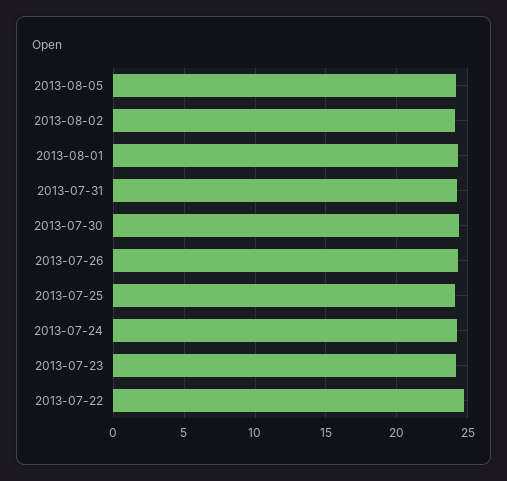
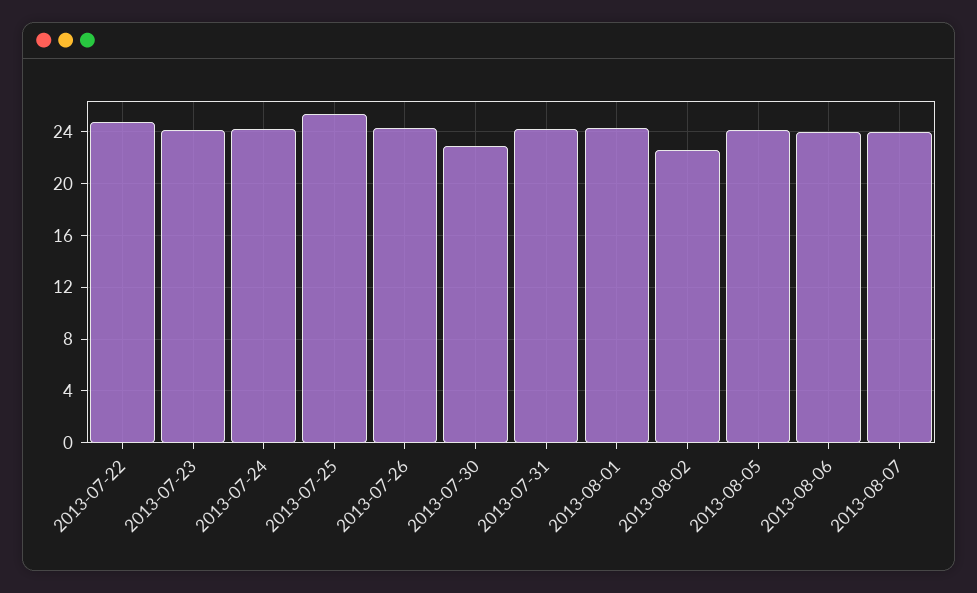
2013-08-02: 24 -> 22.5
2013-07-30: 24.5 -> 23
2013-07-25: 24 -> 25.5
2013-08-06: none -> 24
2013-08-07: none -> 24

